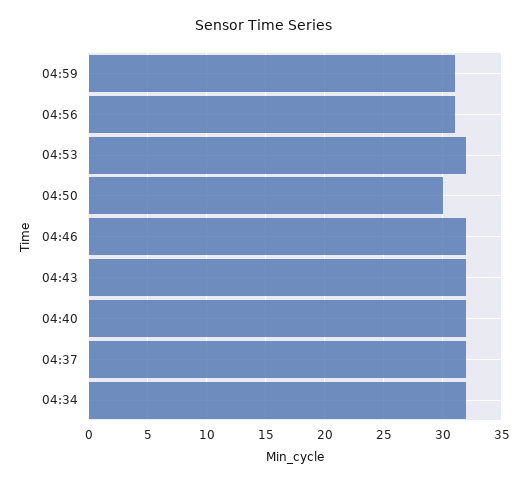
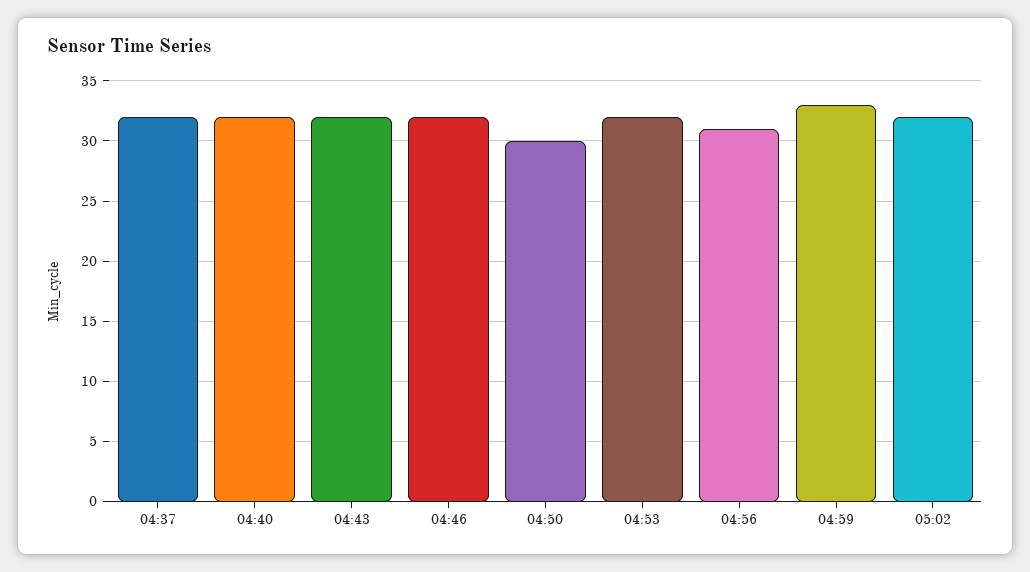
04:59: 31 -> 33
04:34: 32 -> none
05:02: none -> 32

